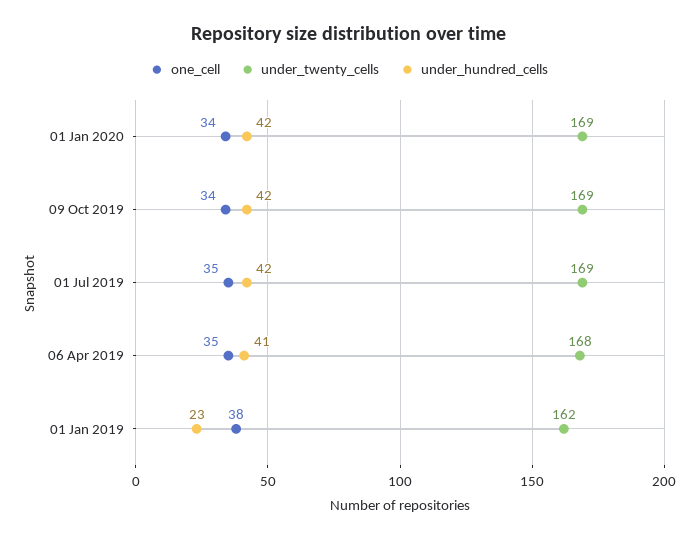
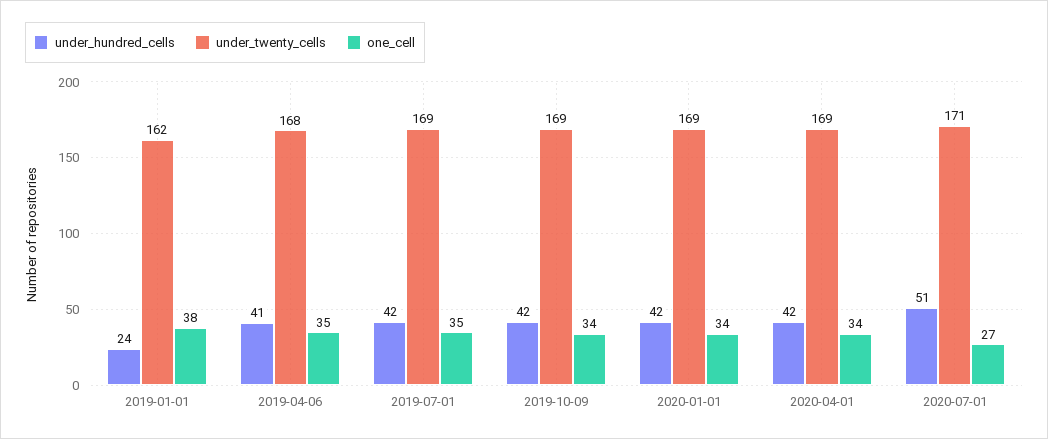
under_hundred_cells, 01 Jan 2019: 23 -> 24
under_hundred_cells, 2020-04-01: none -> 42
under_twenty_cells, 2020-04-01: none -> 169
one_cell, 2020-04-01: none -> 34
under_hundred_cells, 2020-07-01: none -> 51
under_twenty_cells, 2020-07-01: none -> 171
one_cell, 2020-07-01: none -> 27

